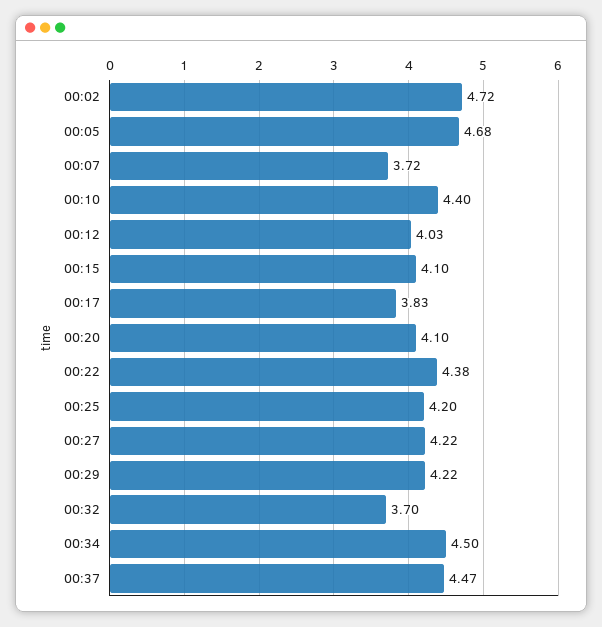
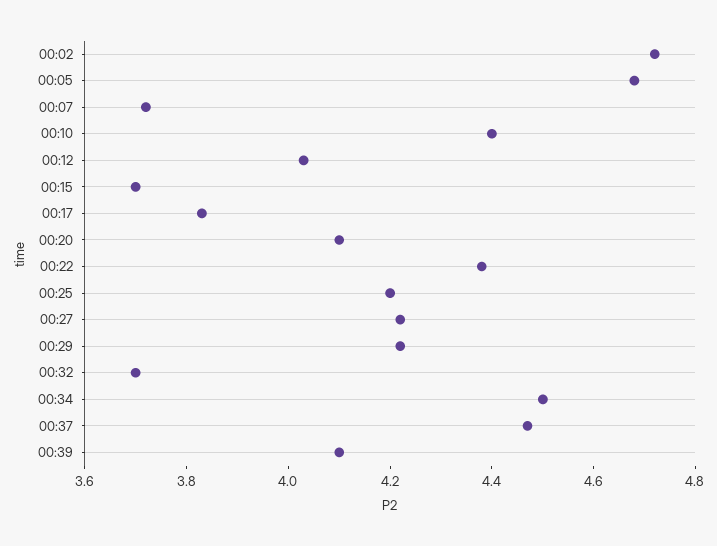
00:15: 4.1 -> 3.7
00:39: none -> 4.1

